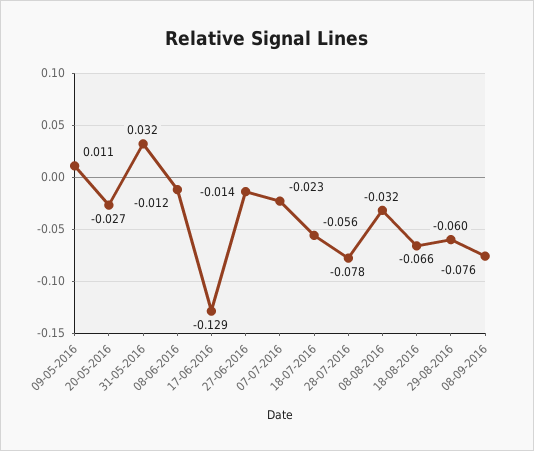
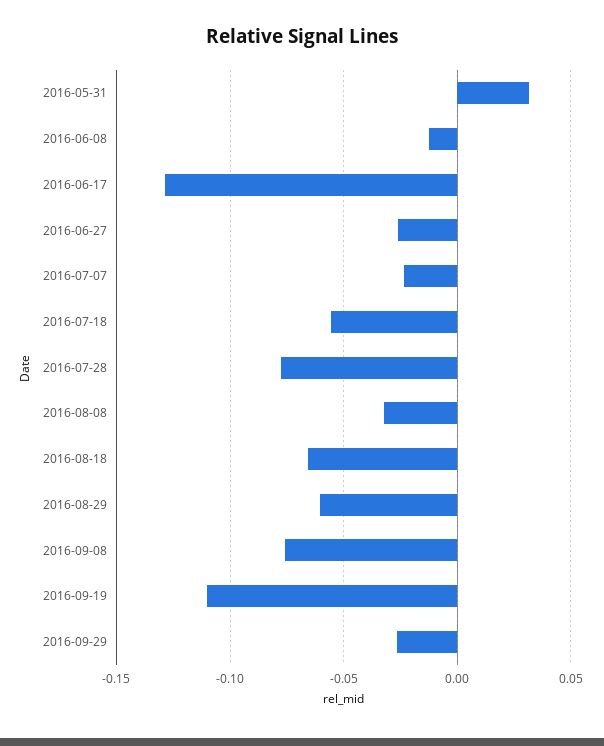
09-05-2016: 0.011 -> none
20-05-2016: -0.027 -> none
27-06-2016: -0.014 -> -0.025
2016-09-19: none -> -0.11
2016-09-29: none -> -0.025

